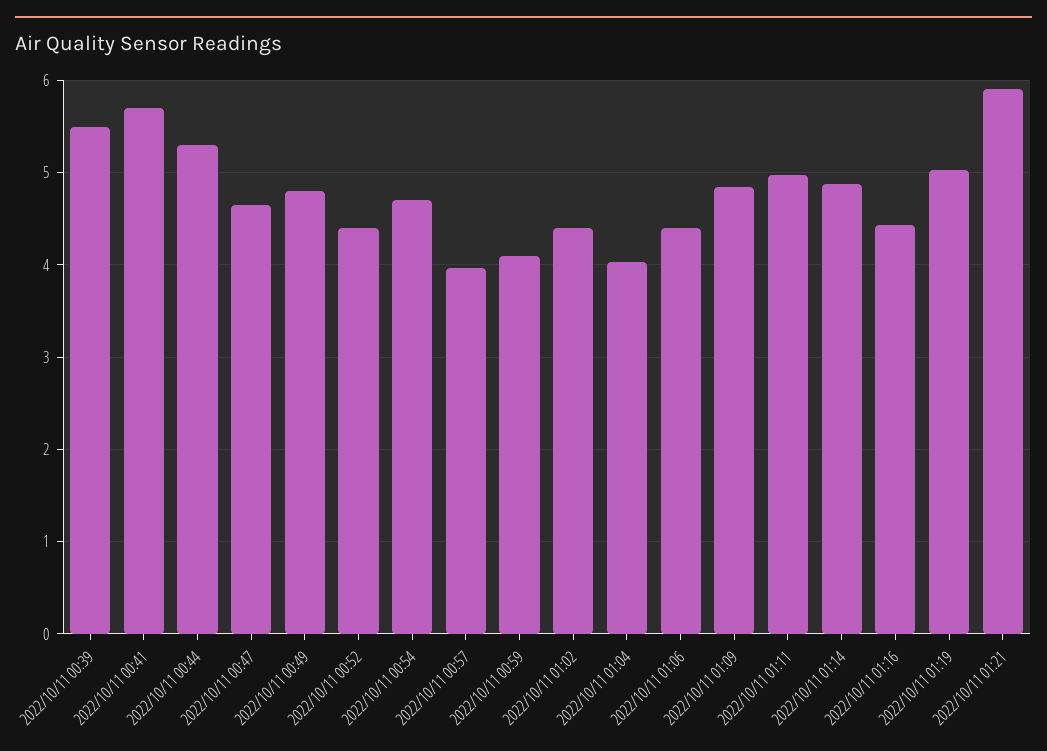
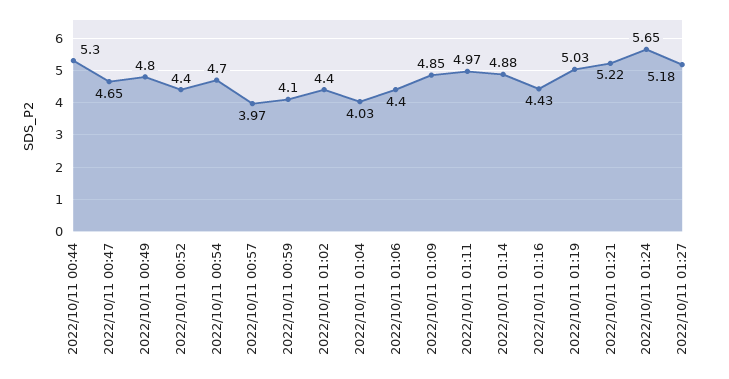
2022/10/11 00:39: 5.5 -> none
2022/10/11 00:41: 5.7 -> none
2022/10/11 01:21: 5.9 -> 5.22
2022/10/11 01:24: none -> 5.65
2022/10/11 01:27: none -> 5.18

